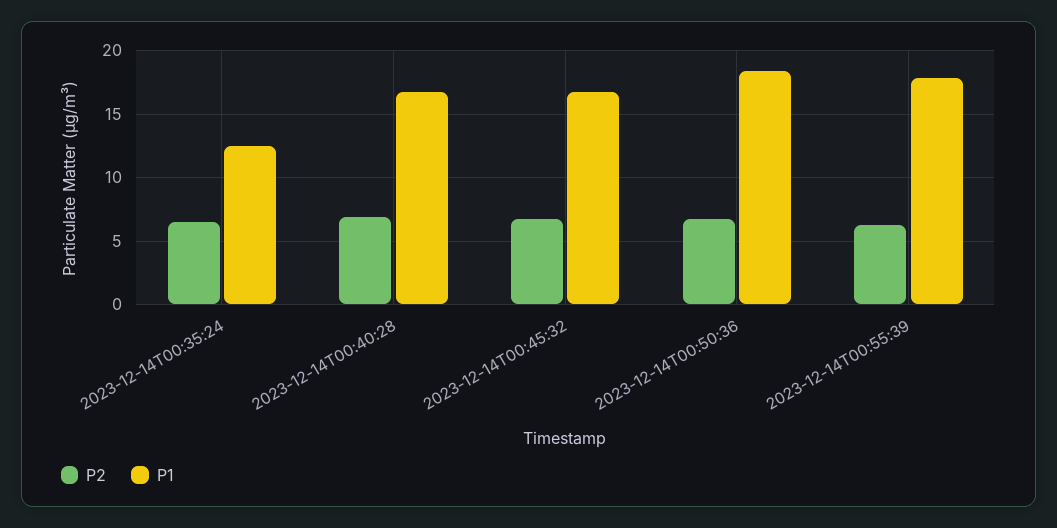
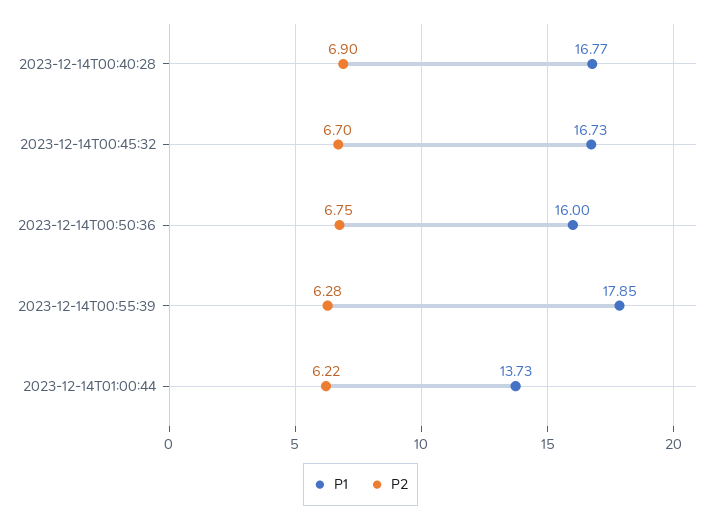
P2, 2023-12-14T00:35:24: 6.5 -> none
P1, 2023-12-14T00:35:24: 12.5 -> none
P1, 2023-12-14T00:50:36: 18.5 -> 16
P1, 2023-12-14T01:00:44: none -> 13.73
P2, 2023-12-14T01:00:44: none -> 6.22

